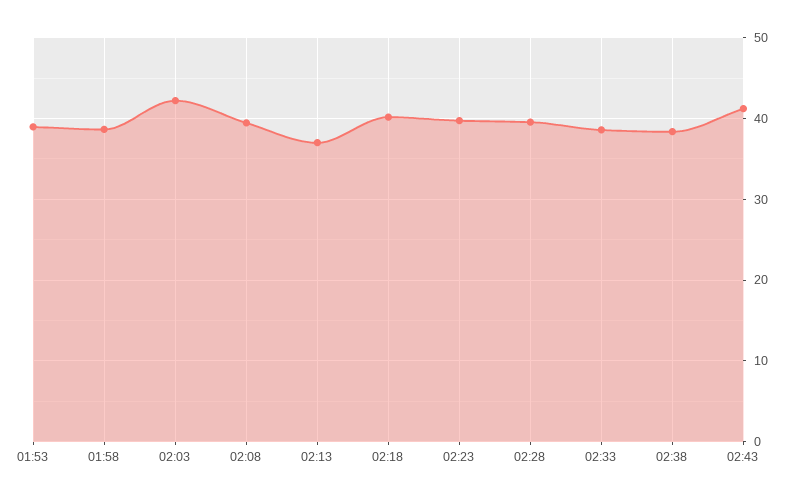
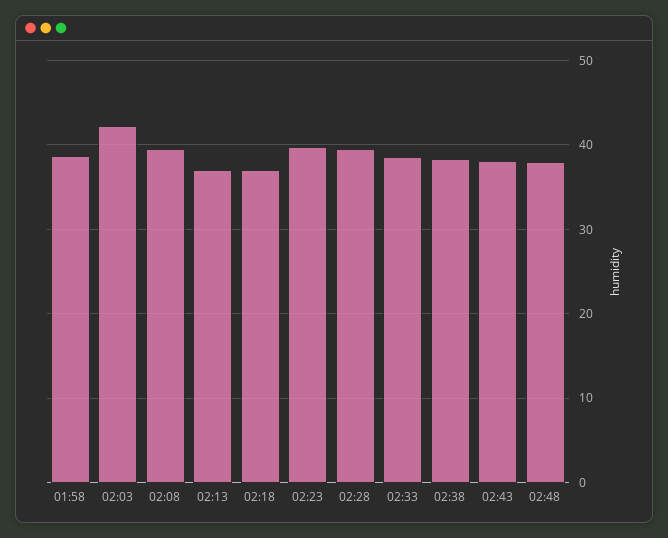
01:53: 39 -> none
02:18: 40 -> 37
02:43: 41 -> 38
02:48: none -> 38

